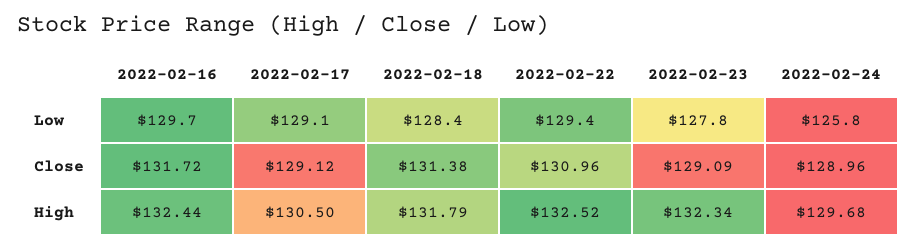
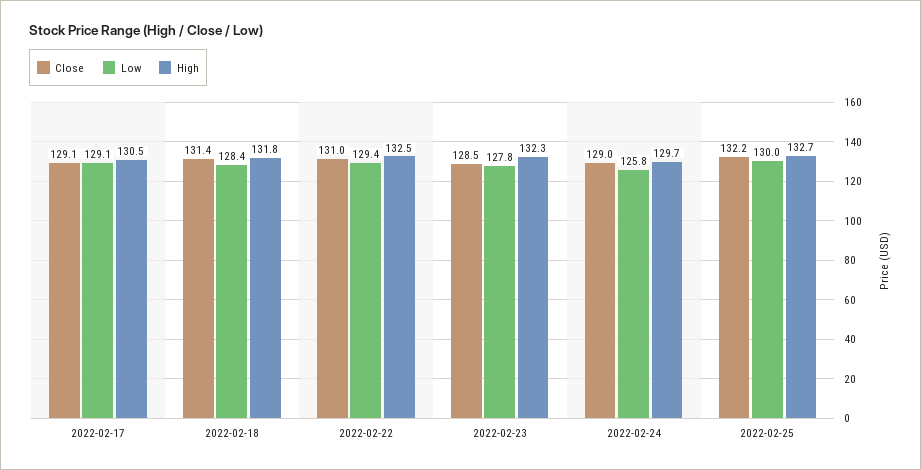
Low, 2022-02-16: 129.7 -> none
Close, 2022-02-16: 131.72 -> none
Close, 2022-02-23: 129.09 -> 128.5
High, 2022-02-16: 132.44 -> none
Close, 2022-02-25: none -> 132.2
Low, 2022-02-25: none -> 130
High, 2022-02-25: none -> 132.7

